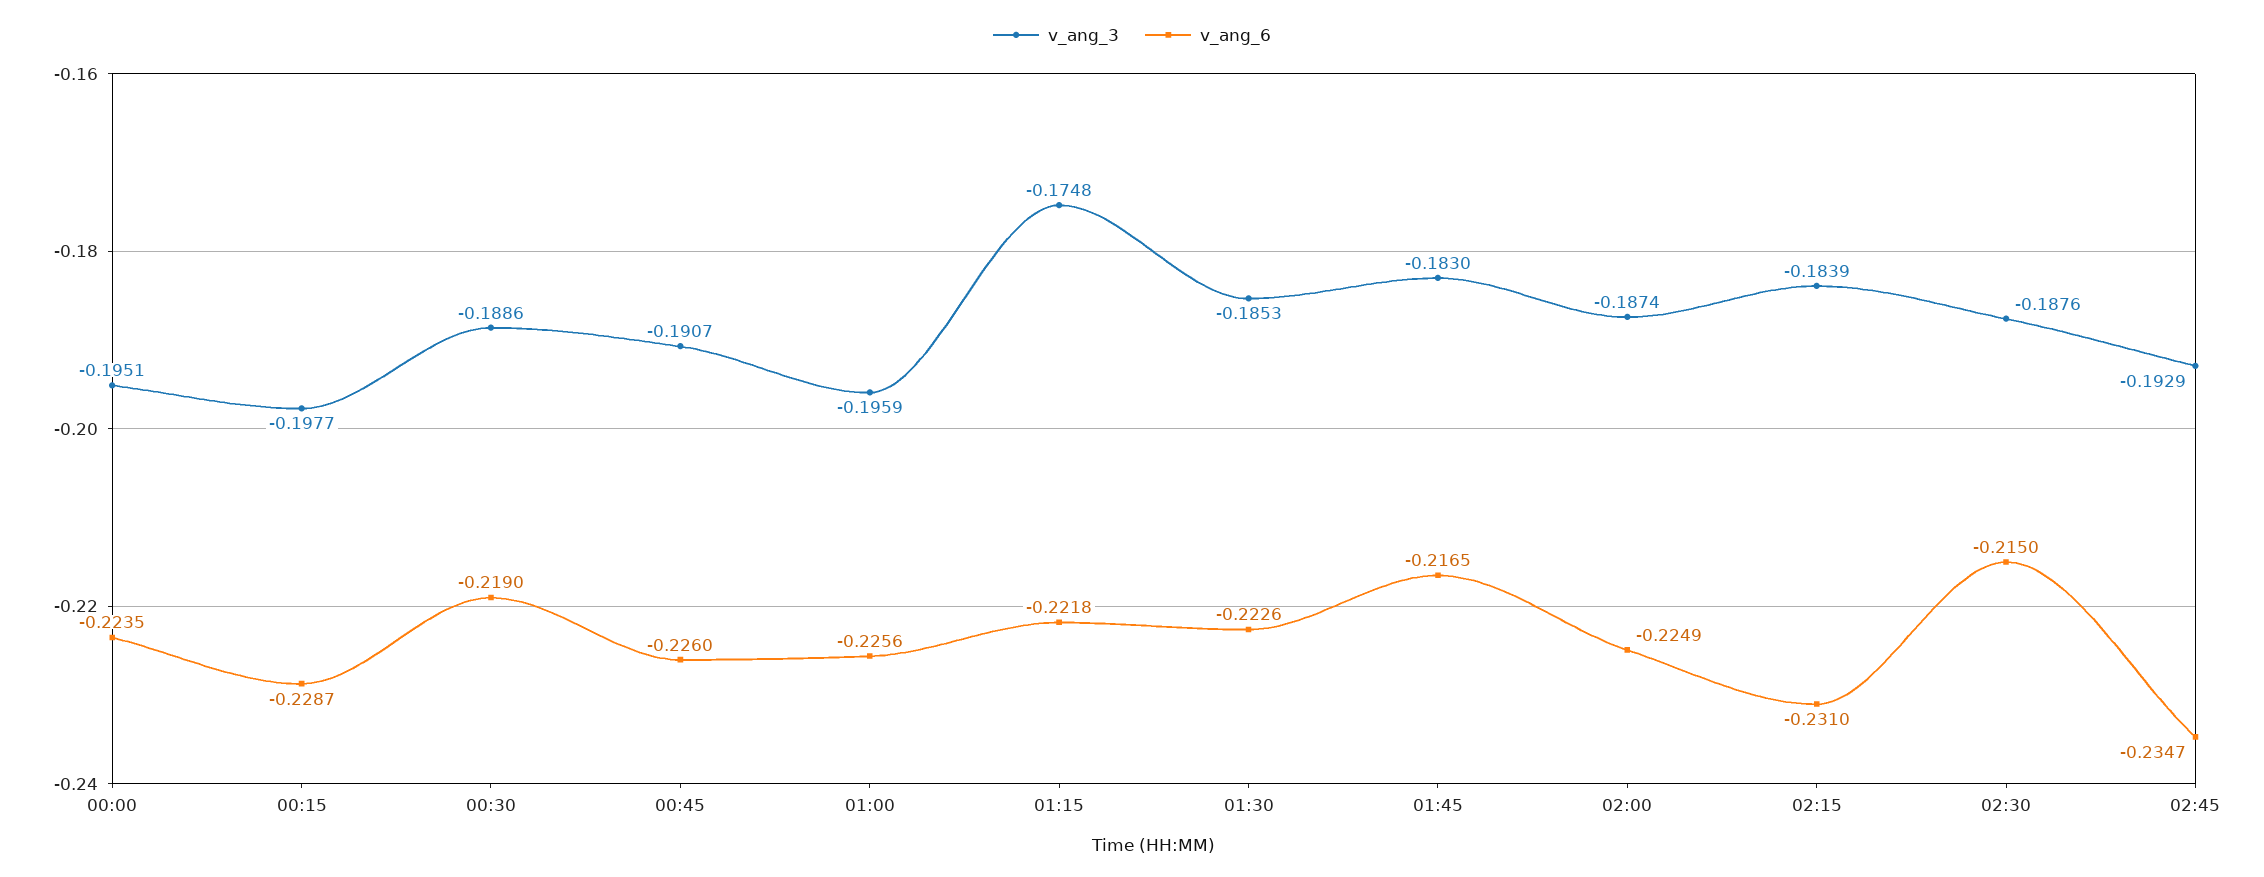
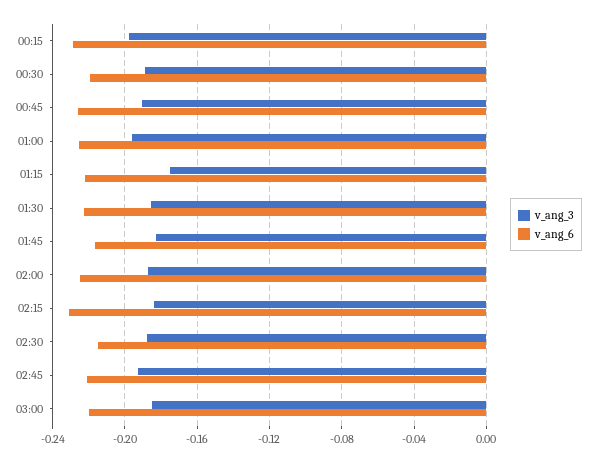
v_ang_3, 00:00: -0.1951 -> none
v_ang_6, 00:00: -0.2235 -> none
v_ang_6, 02:45: -0.2347 -> -0.22
v_ang_3, 03:00: none -> -0.185
v_ang_6, 03:00: none -> -0.22

